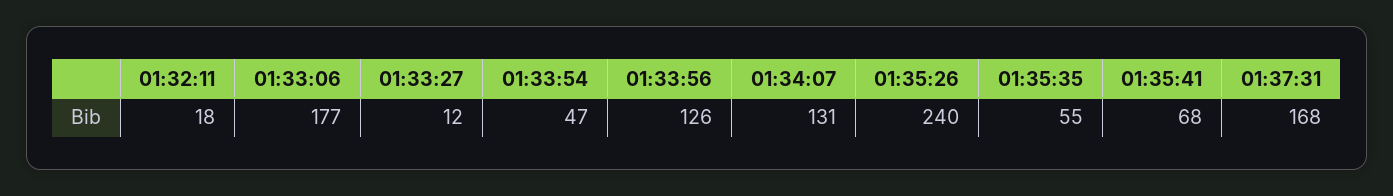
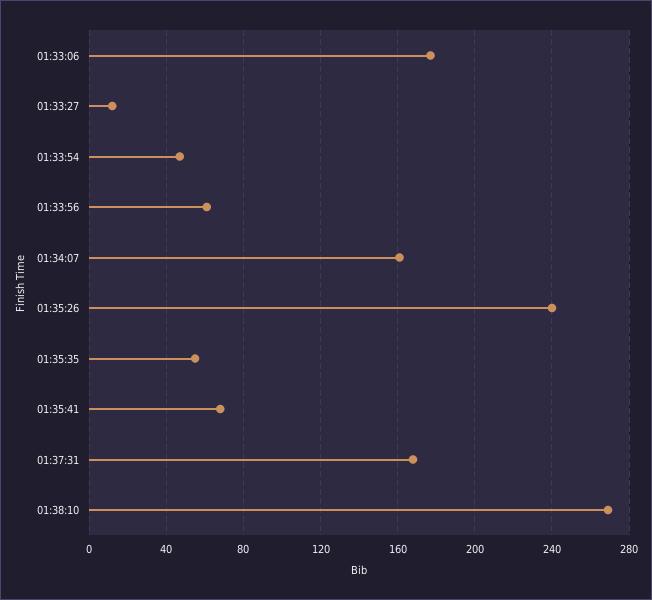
01:32:11: 18 -> none
01:33:56: 126 -> 60
01:34:07: 131 -> 160
01:38:10: none -> 270

